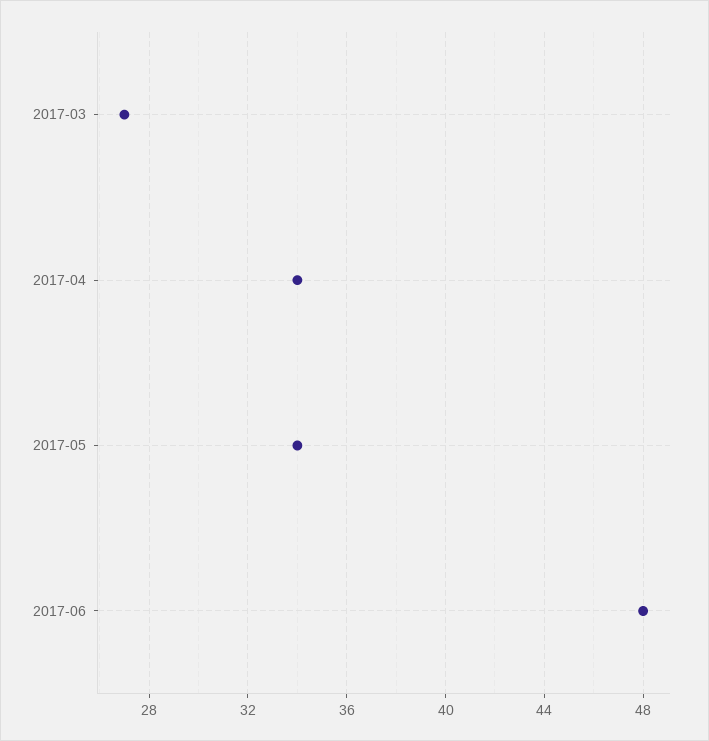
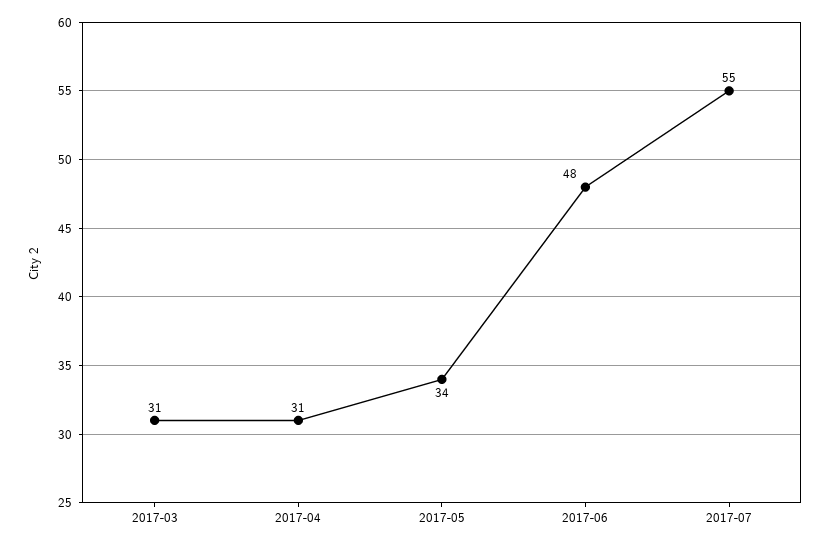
2017-03: 27 -> 31
2017-04: 34 -> 31
2017-07: none -> 55

